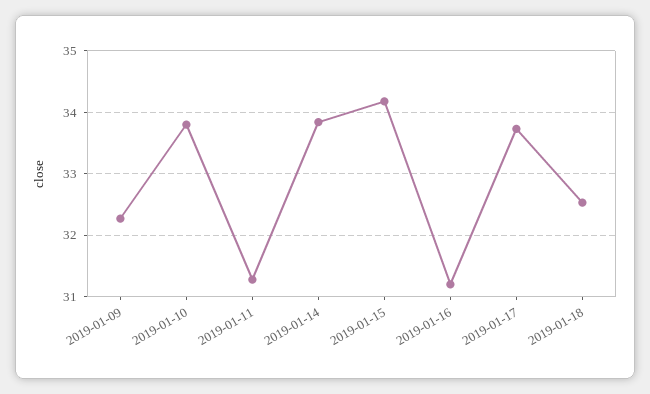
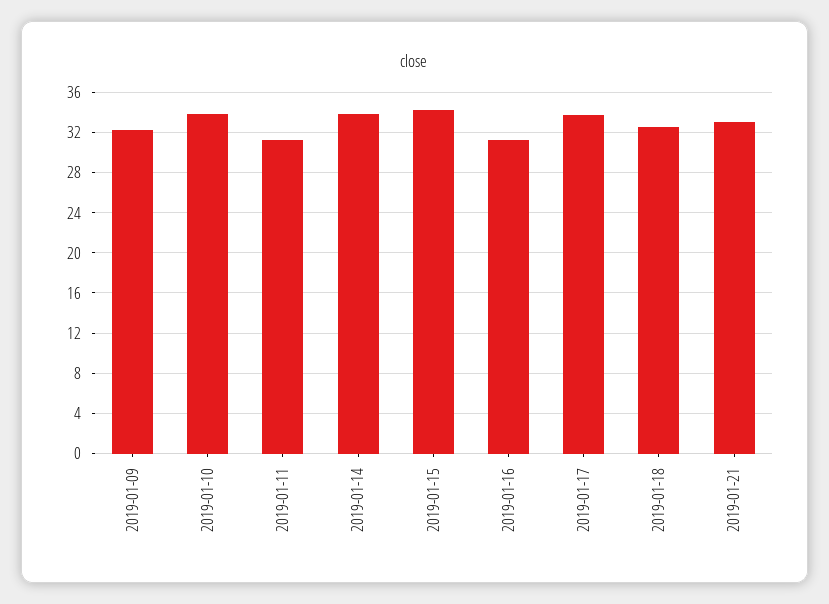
2019-01-21: none -> 33

